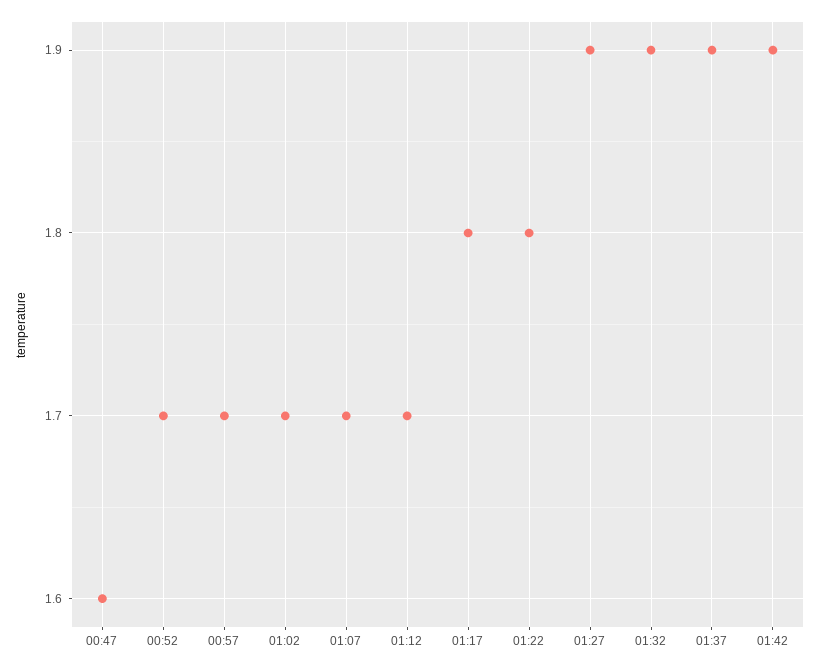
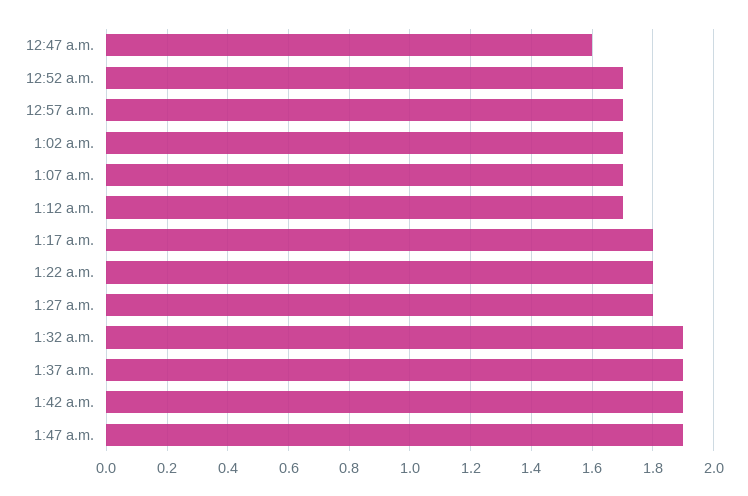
01:27: 1.9 -> 1.8
1:47 a.m.: none -> 1.9

